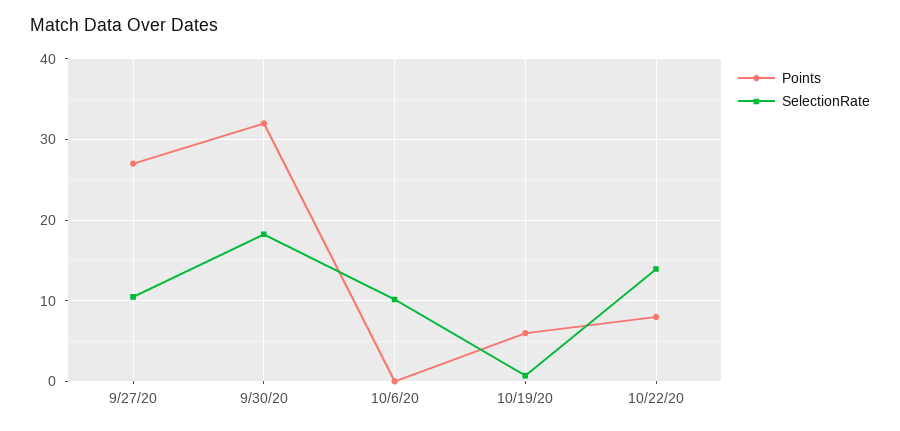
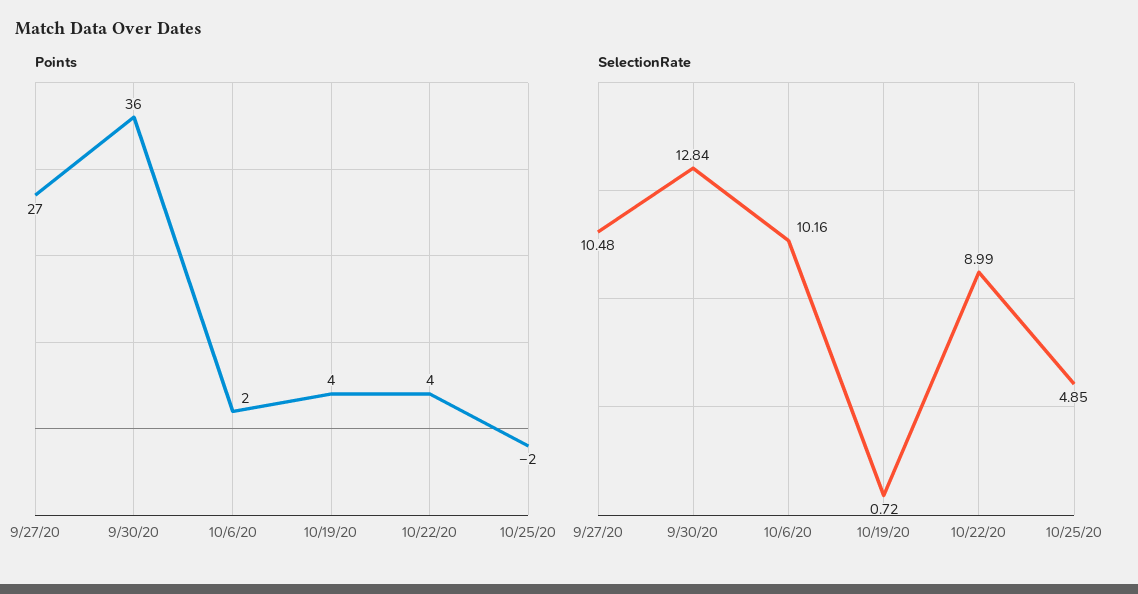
Points, 9/30/20: 32 -> 36
SelectionRate, 9/30/20: 18 -> 12.84
Points, 10/6/20: 0 -> 2
Points, 10/19/20: 6 -> 4
Points, 10/22/20: 8 -> 4
SelectionRate, 10/22/20: 14 -> 8.99
Points, 10/25/20: none -> -2
SelectionRate, 10/25/20: none -> 4.85

